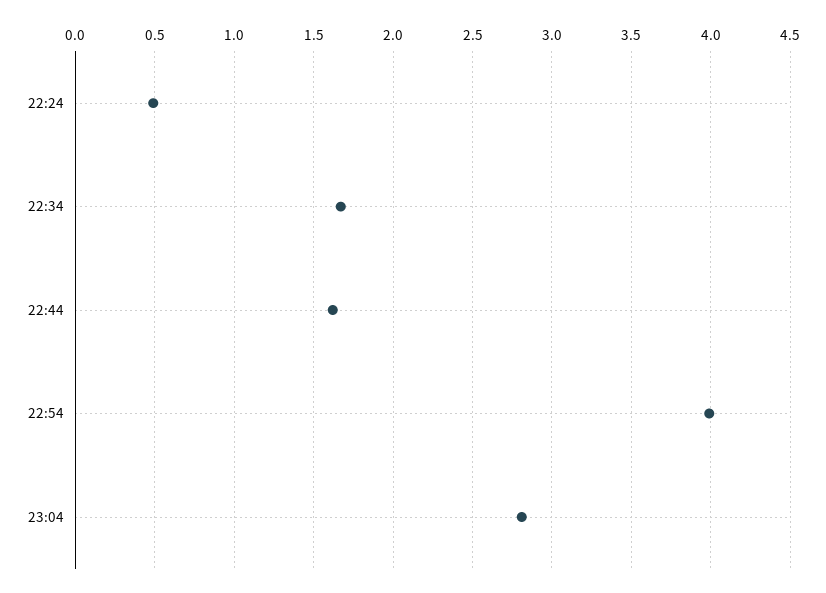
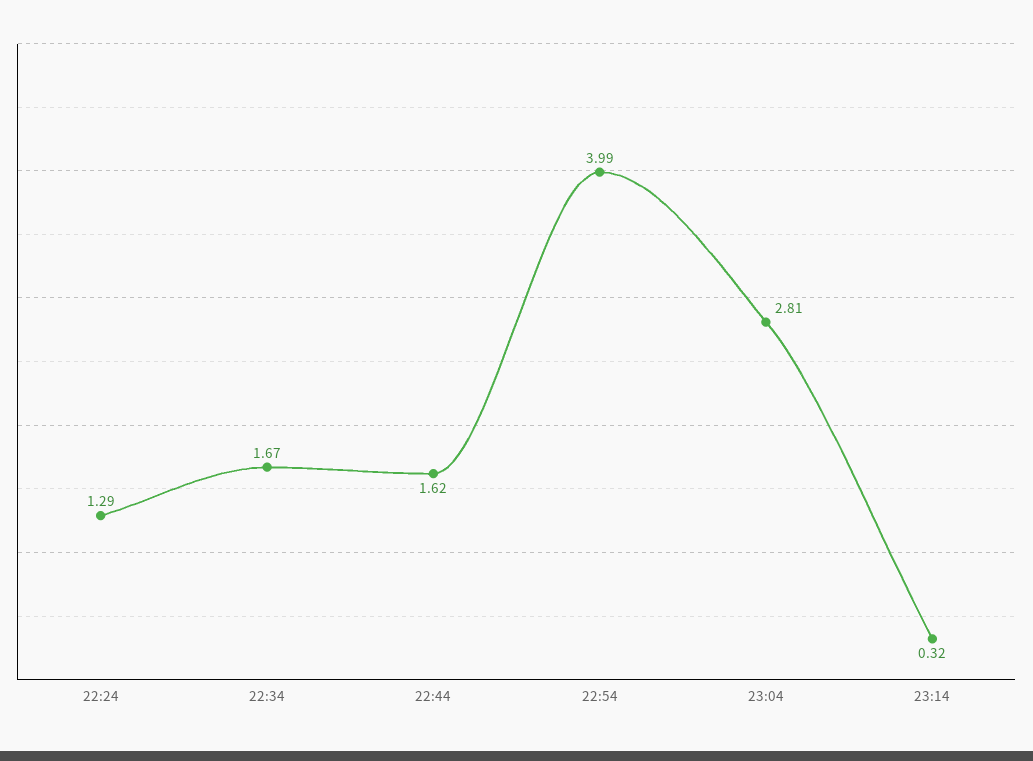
22:24: 0.5 -> 1.29
23:14: none -> 0.32

